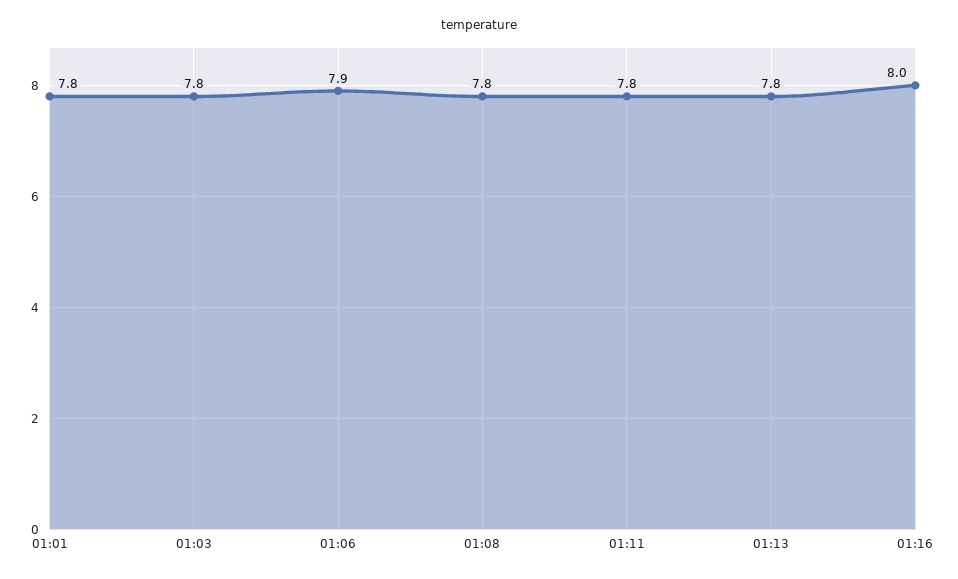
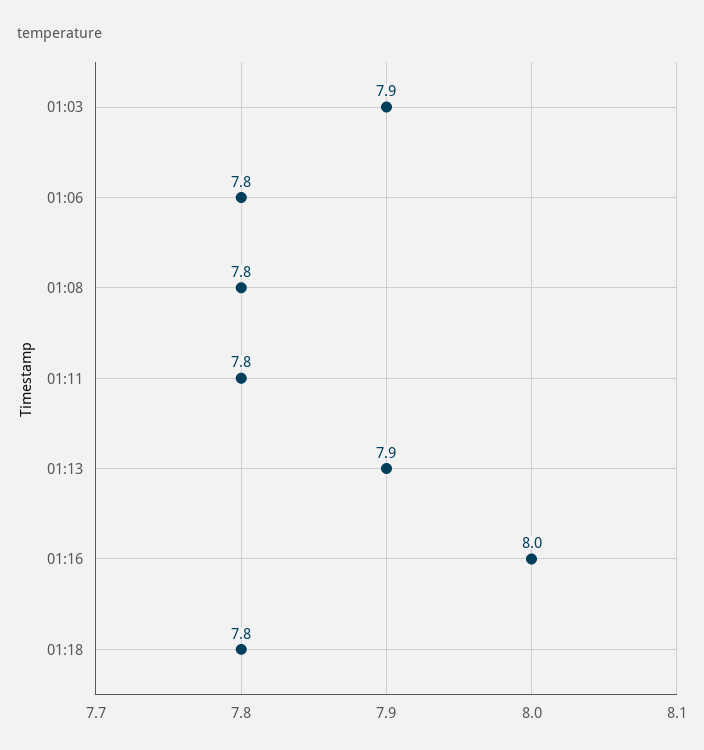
01:01: 7.8 -> none
01:03: 7.8 -> 7.9
01:06: 7.9 -> 7.8
01:13: 7.8 -> 7.9
01:18: none -> 7.8

